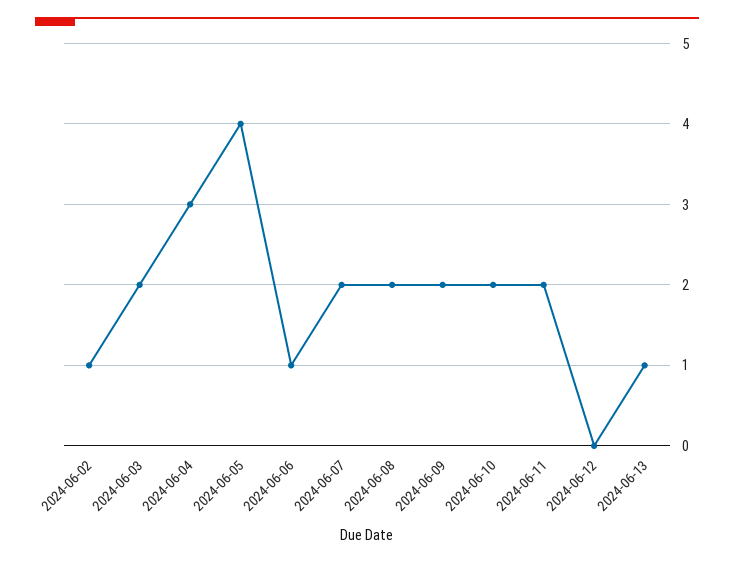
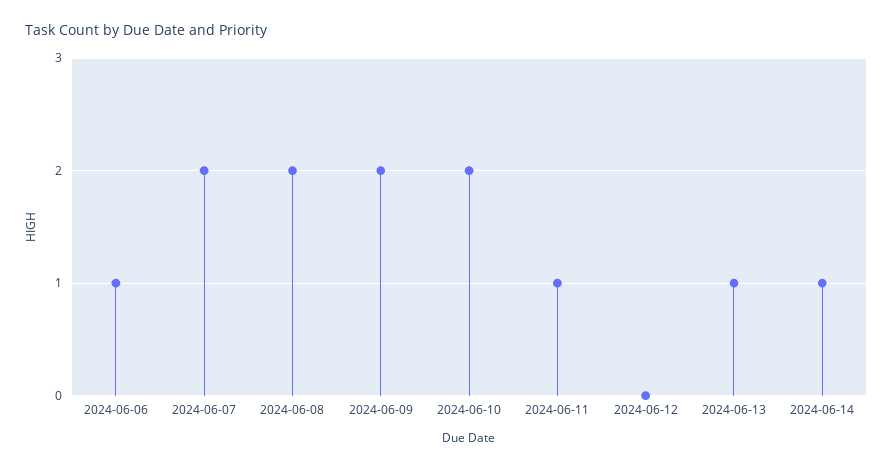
2024-06-02: 1 -> none
2024-06-03: 2 -> none
2024-06-04: 3 -> none
2024-06-05: 4 -> none
2024-06-11: 2 -> 1
2024-06-14: none -> 1

